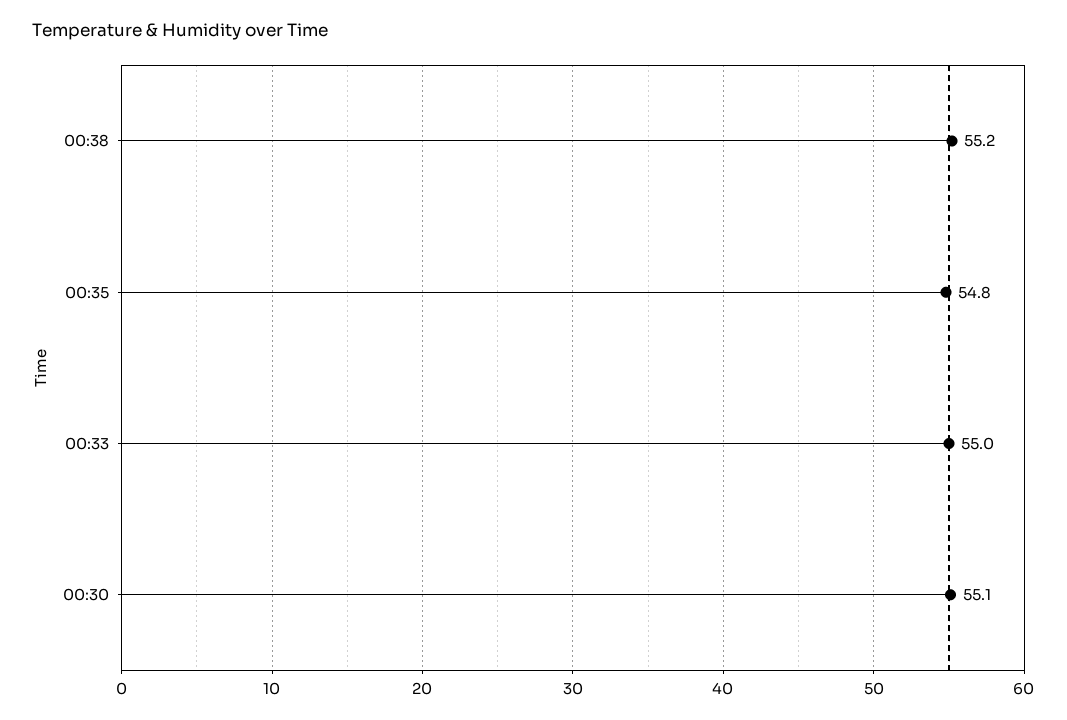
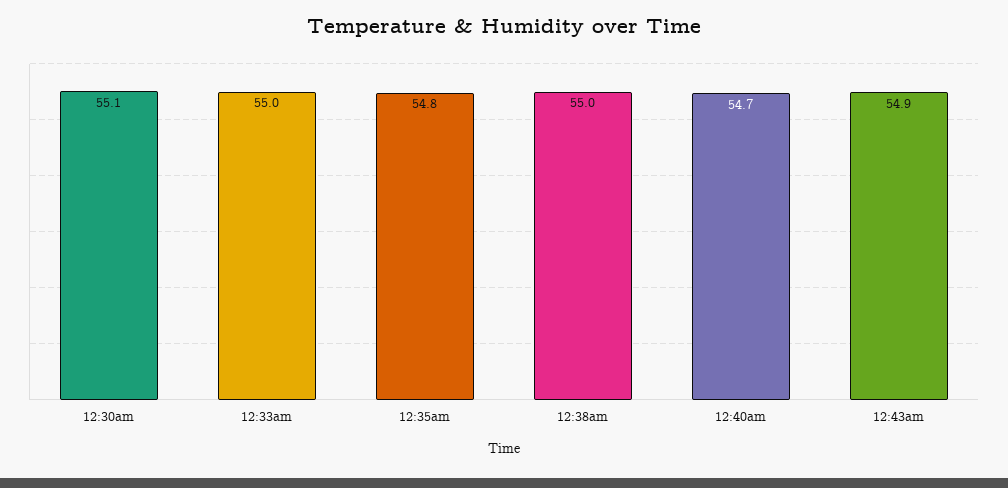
00:38: 55.2 -> 55
12:40am: none -> 54.7
12:43am: none -> 54.9

